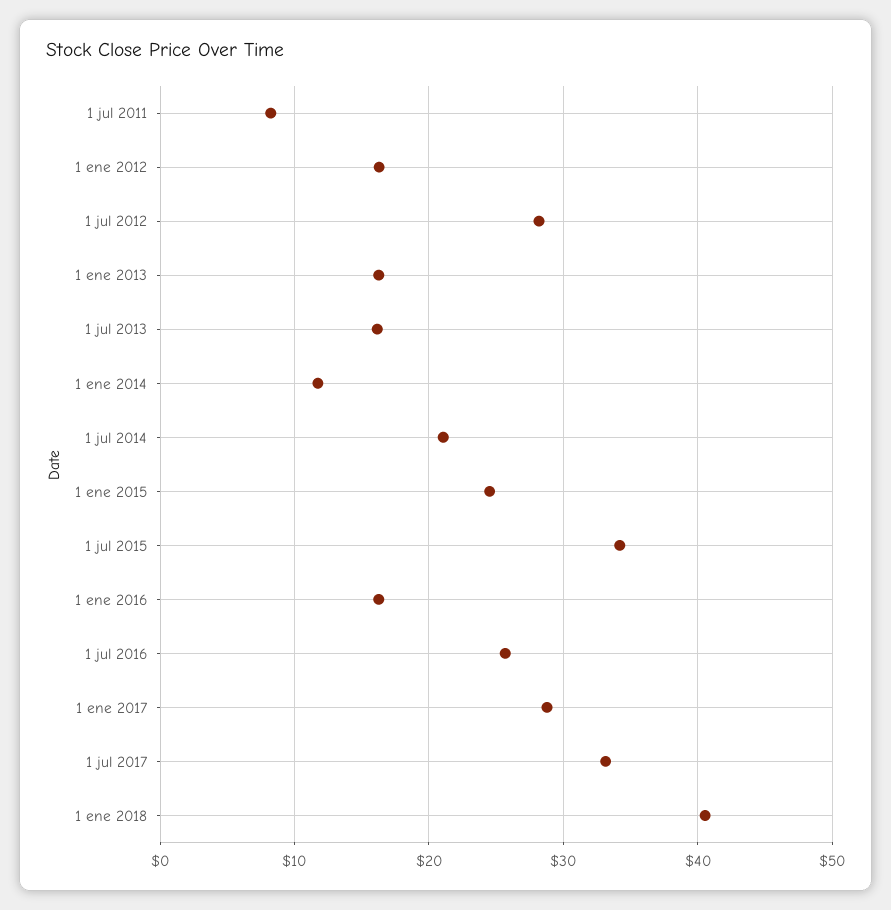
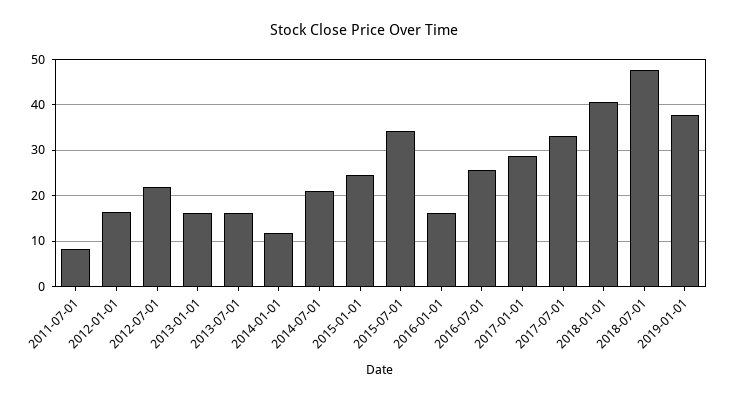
1 jul 2012: 28 -> 22
2018-07-01: none -> 48
2019-01-01: none -> 38

